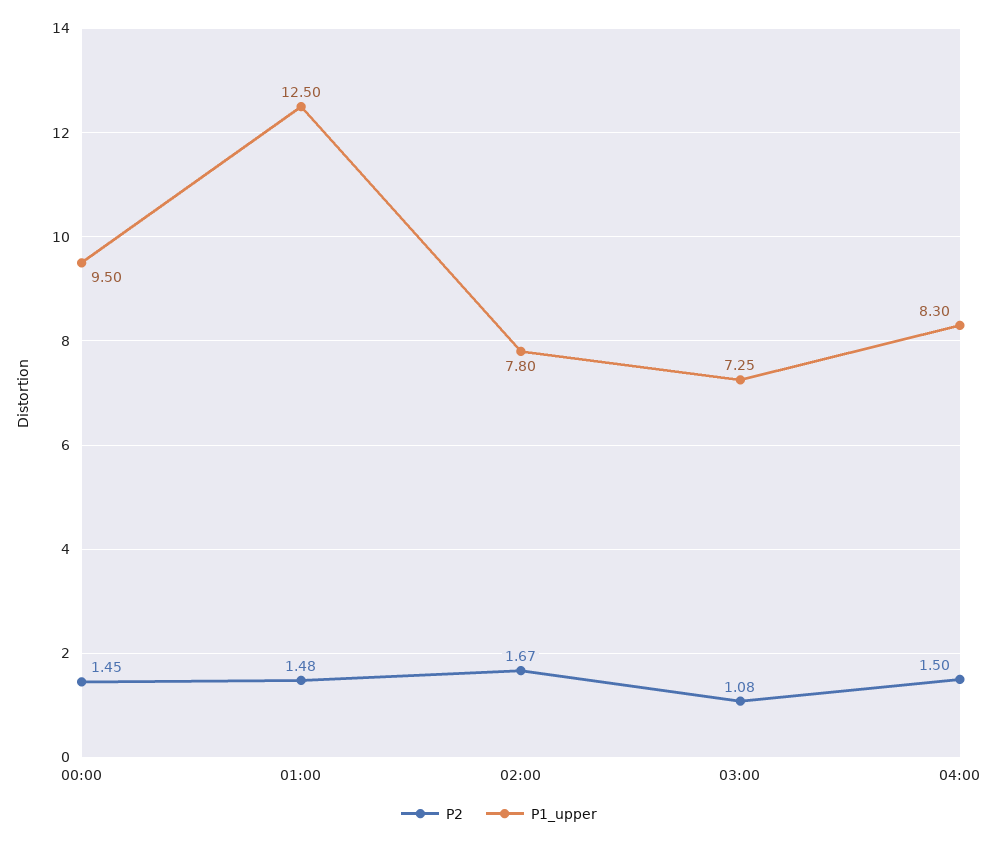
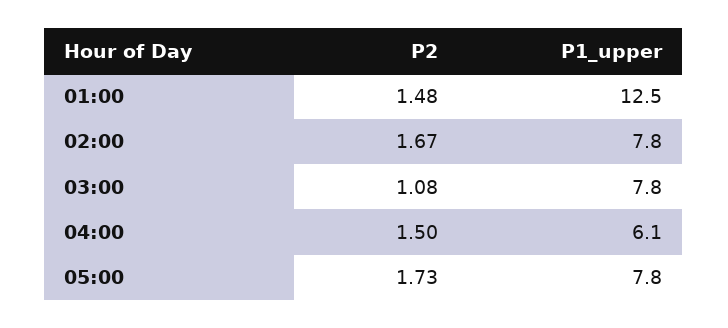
P2, 00:00: 1.45 -> none
P1_upper, 00:00: 9.5 -> none
P1_upper, 03:00: 7.25 -> 7.8
P1_upper, 04:00: 8.3 -> 6.1
P2, 05:00: none -> 1.73
P1_upper, 05:00: none -> 7.8

